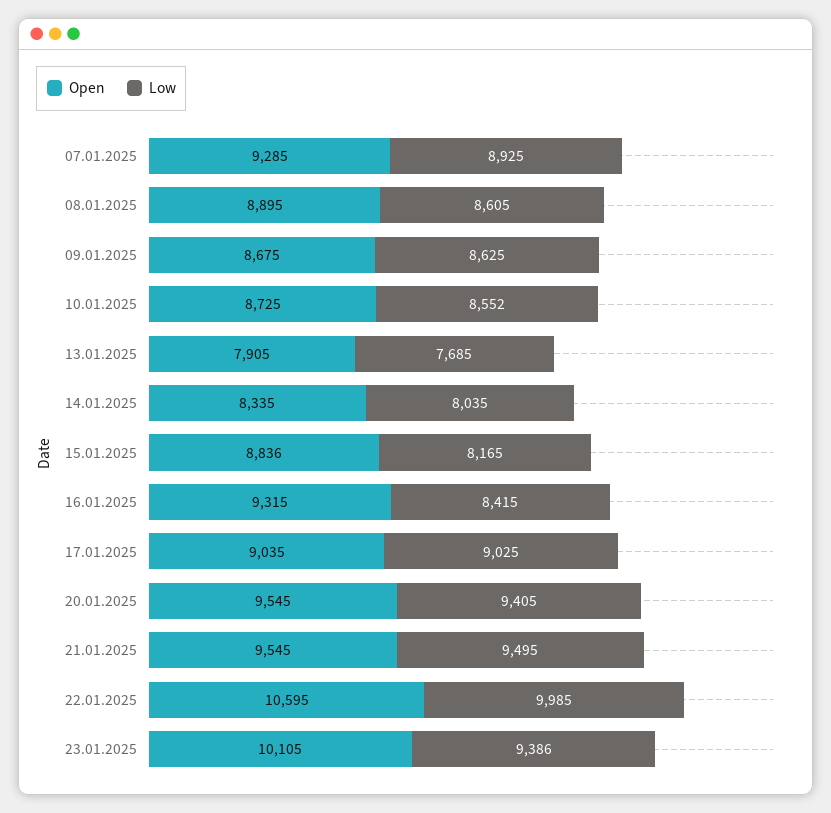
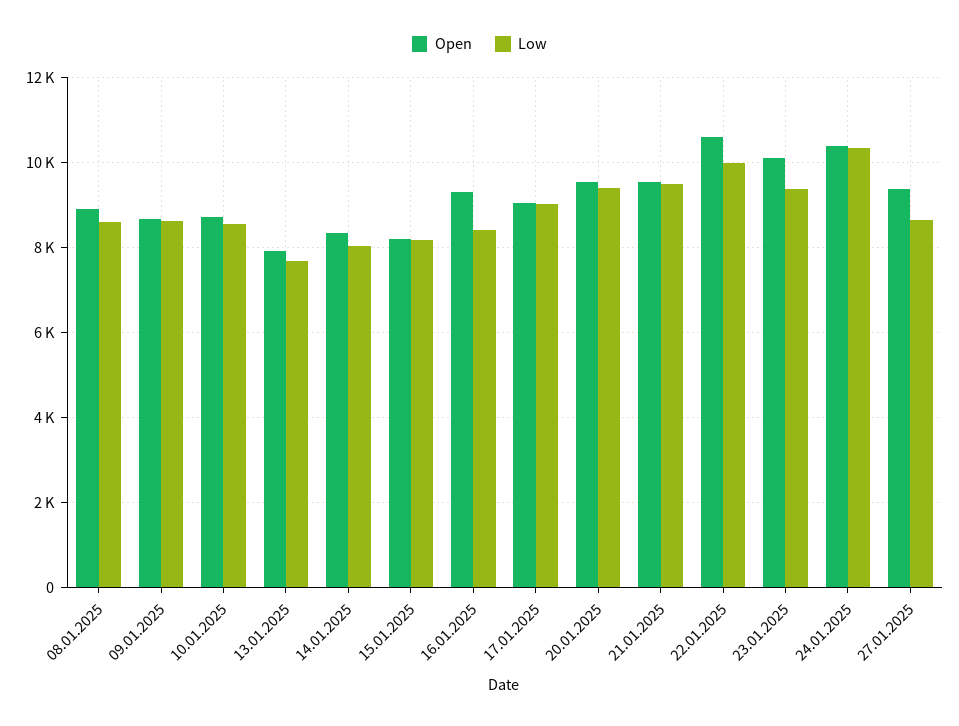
Open, 07.01.2025: 9285 -> none
Low, 07.01.2025: 8925 -> none
Open, 15.01.2025: 8836 -> 8200
Open, 24.01.2025: none -> 10400
Low, 24.01.2025: none -> 10400
Open, 27.01.2025: none -> 9400
Low, 27.01.2025: none -> 8600

